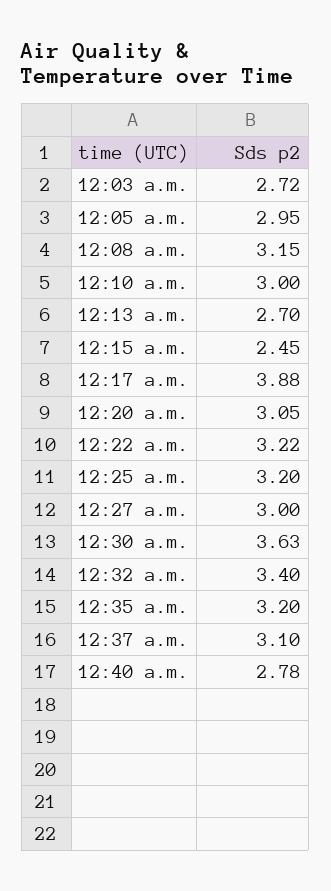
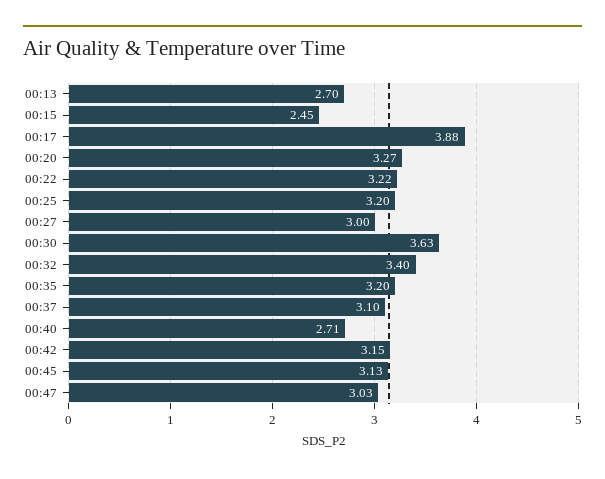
12:03 a.m.: 2.72 -> none
12:05 a.m.: 2.95 -> none
12:08 a.m.: 3.15 -> none
12:10 a.m.: 3 -> none
12:20 a.m.: 3.05 -> 3.27
12:40 a.m.: 2.78 -> 2.71
00:42: none -> 3.15
00:45: none -> 3.13
00:47: none -> 3.03

